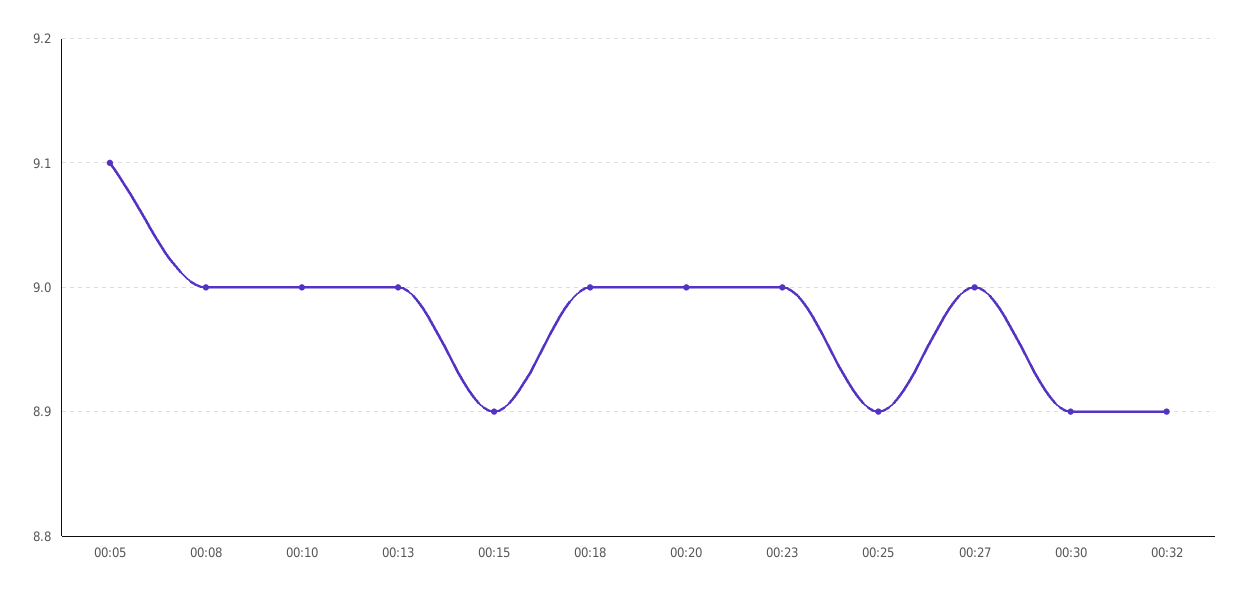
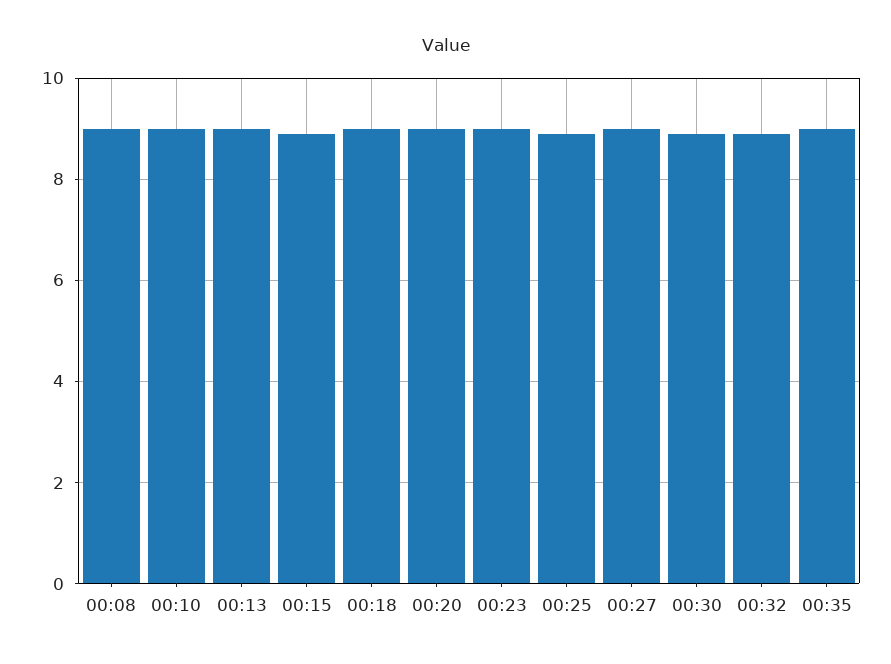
00:05: 9.1 -> none
00:35: none -> 9

